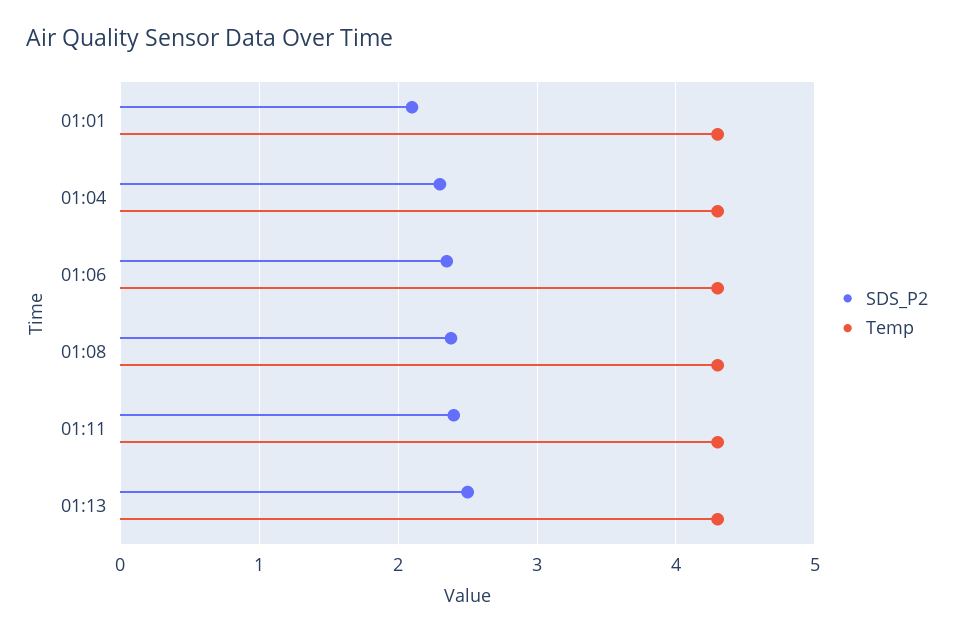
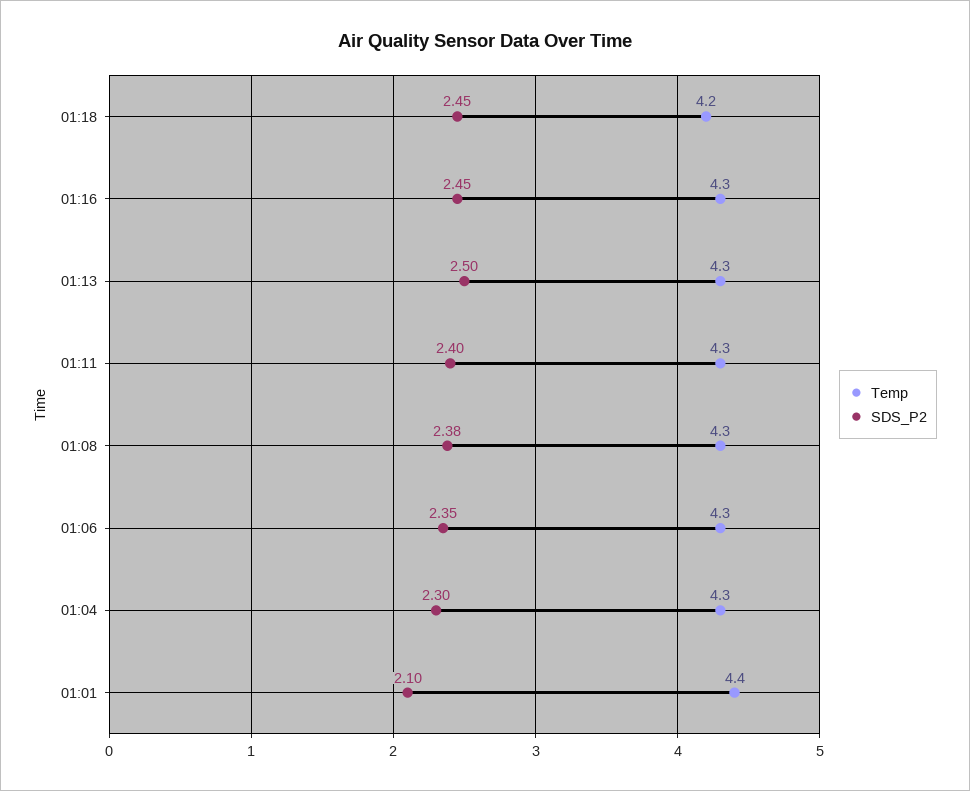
Temp, 01:01: 4.3 -> 4.4
Temp, 01:18: none -> 4.2
SDS_P2, 01:18: none -> 2.45
Temp, 01:16: none -> 4.3
SDS_P2, 01:16: none -> 2.45

